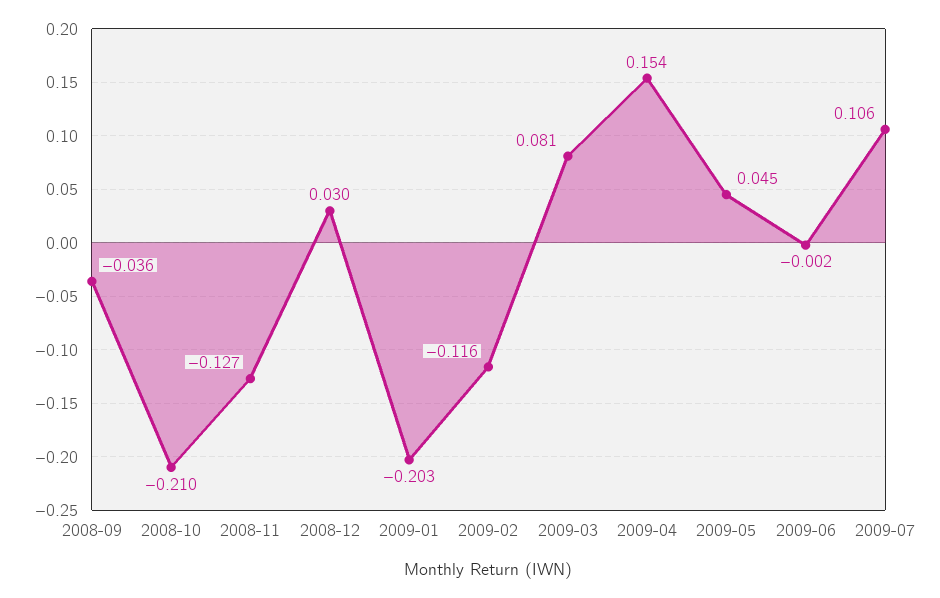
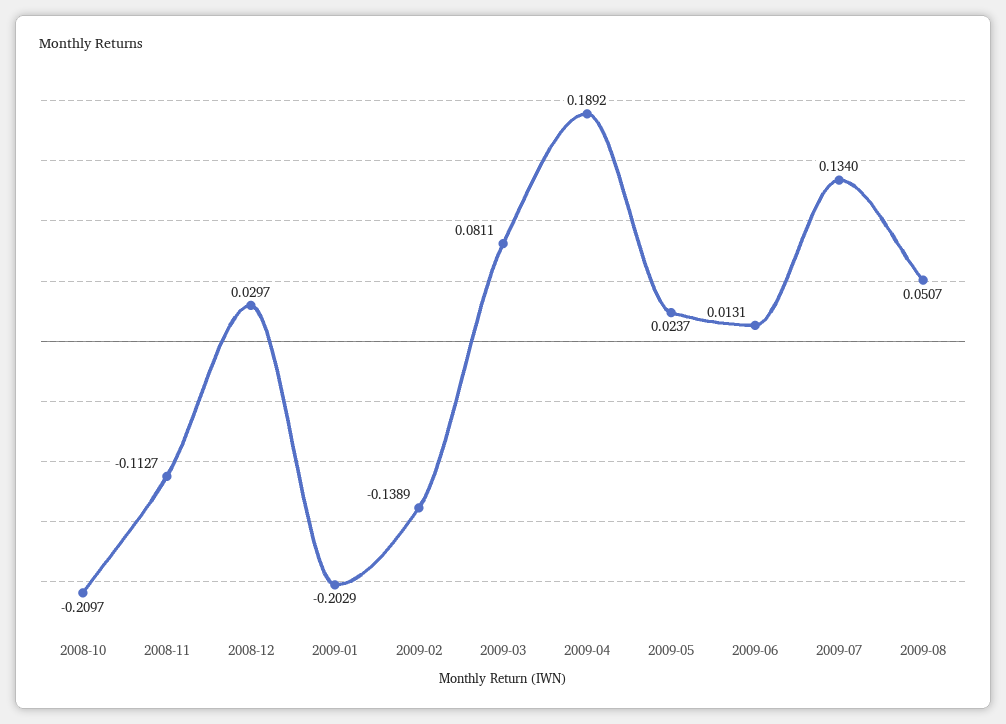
2008-09: -0.036 -> none
2008-11: -0.127 -> -0.1127
2009-02: -0.116 -> -0.1389
2009-04: 0.154 -> 0.1892
2009-05: 0.045 -> 0.0237
2009-06: -0.002 -> 0.0131
2009-07: 0.106 -> 0.134
2009-08: none -> 0.0507

